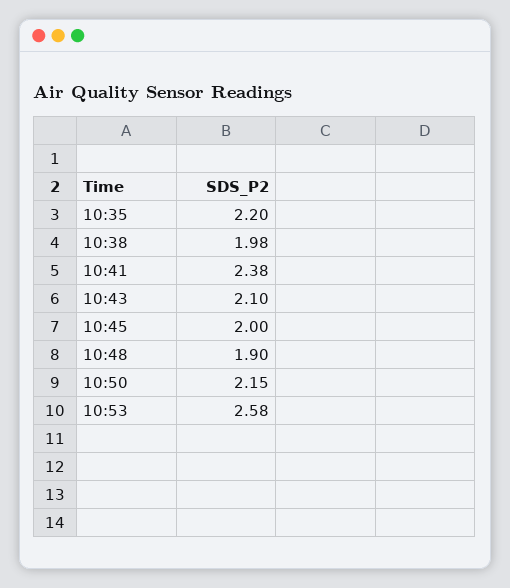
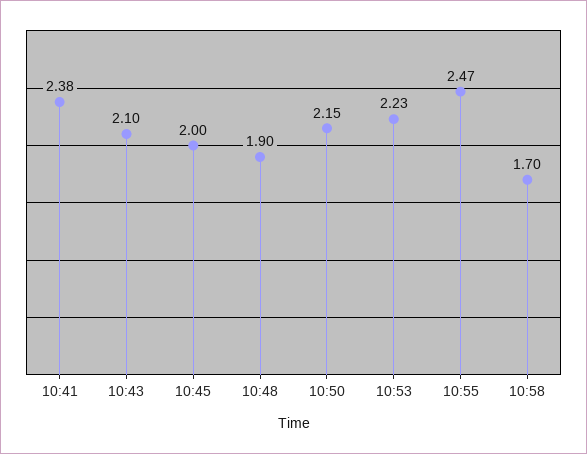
10:35: 2.2 -> none
10:38: 1.98 -> none
10:53: 2.58 -> 2.23
10:55: none -> 2.47
10:58: none -> 1.7

